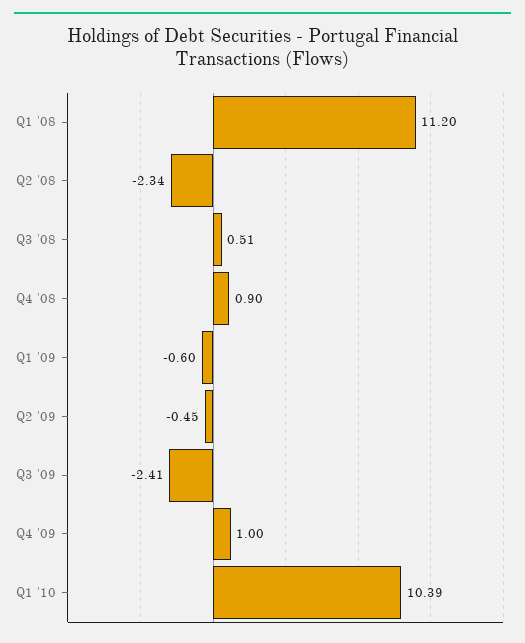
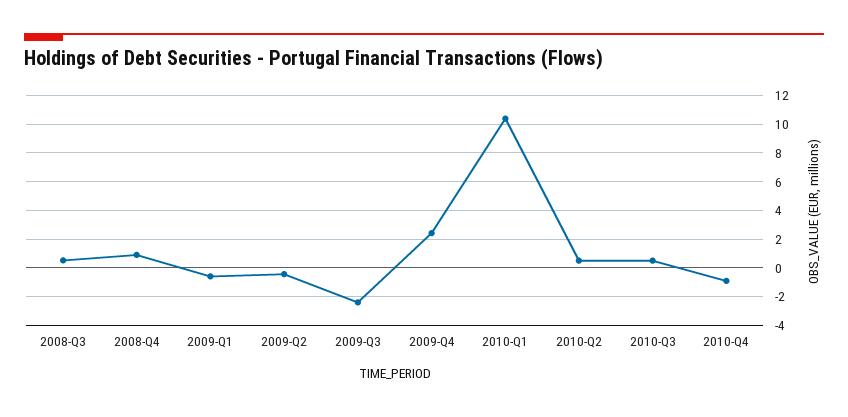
Q1 '08: 11.2 -> none
Q2 '08: -2.34 -> none
Q4 '09: 1 -> 2.5
2010-Q2: none -> 0.5
2010-Q3: none -> 0.5
2010-Q4: none -> -1

